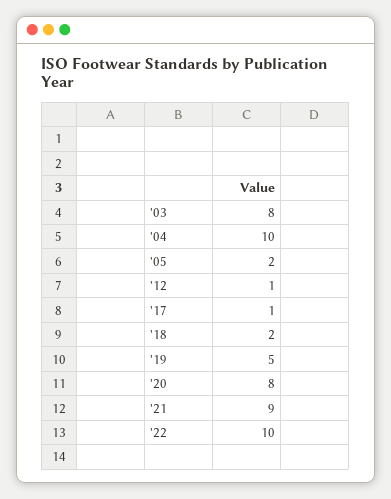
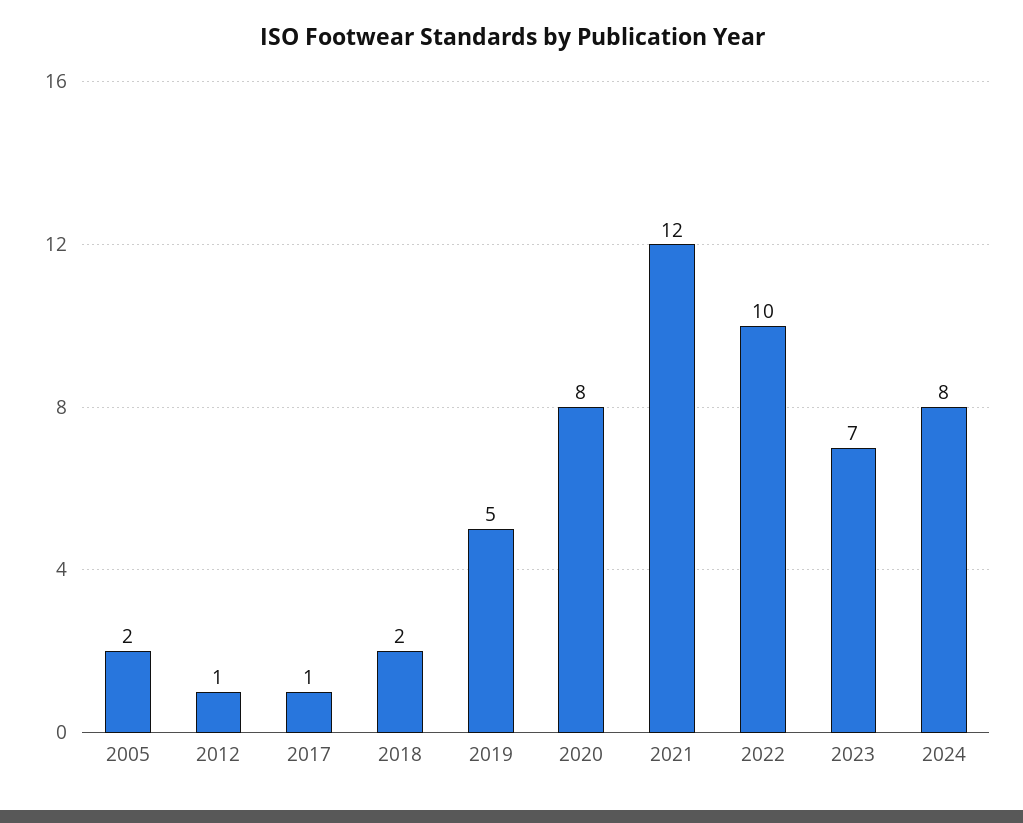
'03: 8 -> none
'04: 10 -> none
'21: 9 -> 12
2023: none -> 7
2024: none -> 8

